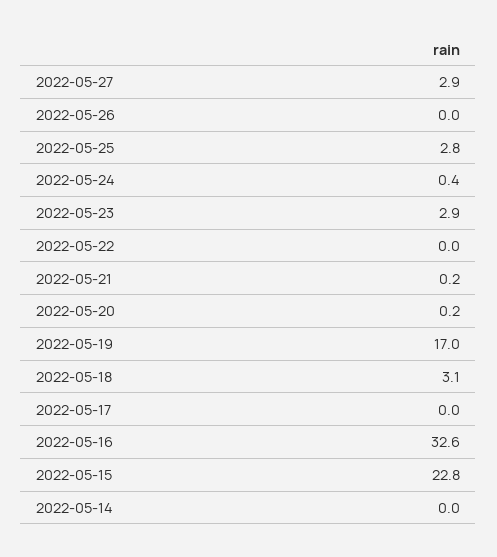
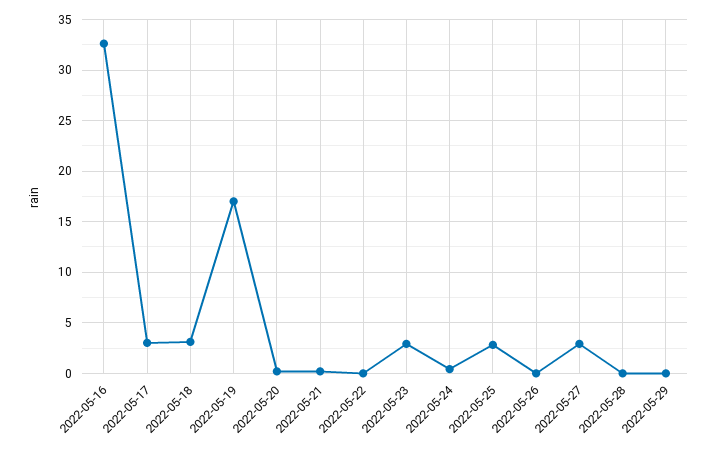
2022-05-17: 0 -> 3
2022-05-15: 22.8 -> none
2022-05-14: 0 -> none
2022-05-28: none -> 0
2022-05-29: none -> 0

